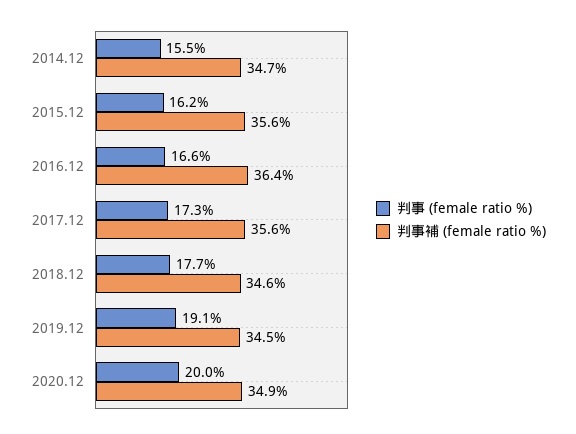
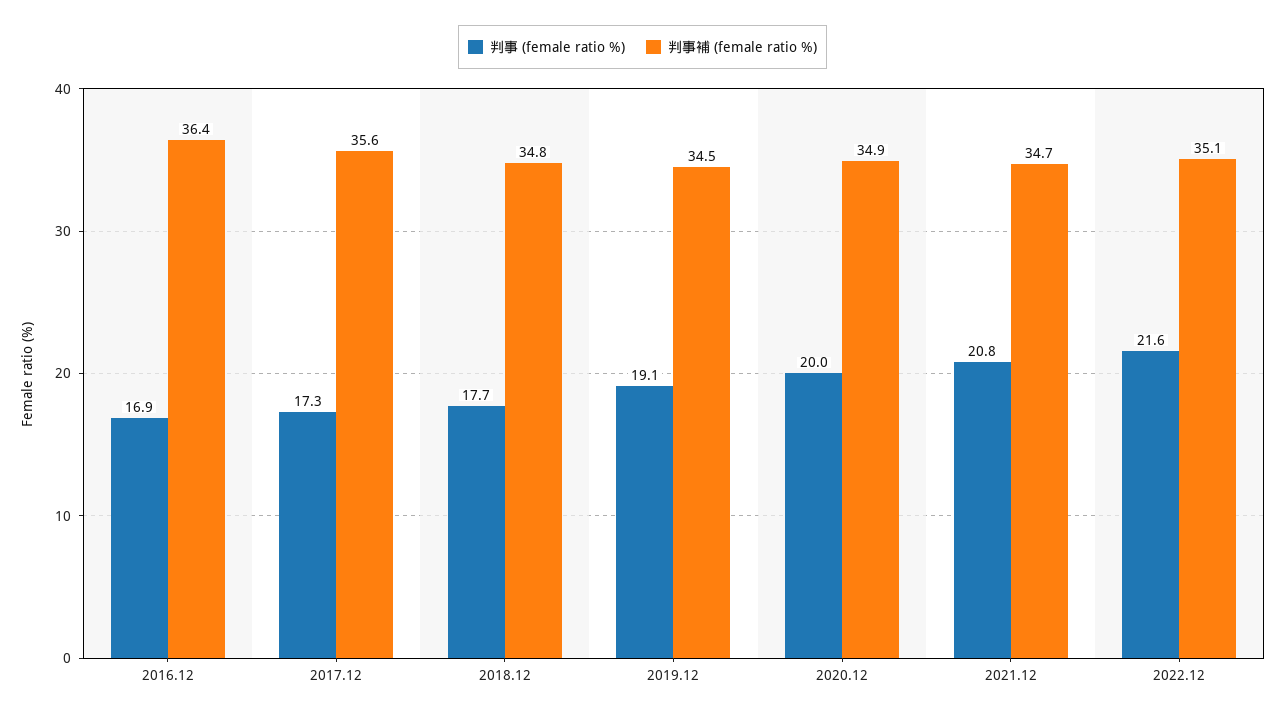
判事 (female ratio %), 2014.12: 15.5 -> none
判事補 (female ratio %), 2014.12: 34.7 -> none
判事 (female ratio %), 2015.12: 16.2 -> none
判事補 (female ratio %), 2015.12: 35.6 -> none
判事 (female ratio %), 2016.12: 16.6 -> 16.9
判事補 (female ratio %), 2018.12: 34.6 -> 34.8
判事 (female ratio %), 2021.12: none -> 20.8
判事補 (female ratio %), 2021.12: none -> 34.7
判事 (female ratio %), 2022.12: none -> 21.6
判事補 (female ratio %), 2022.12: none -> 35.1

